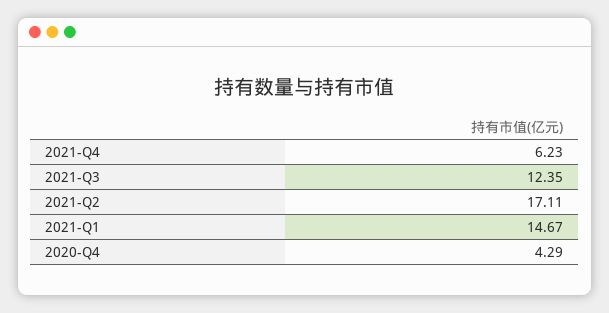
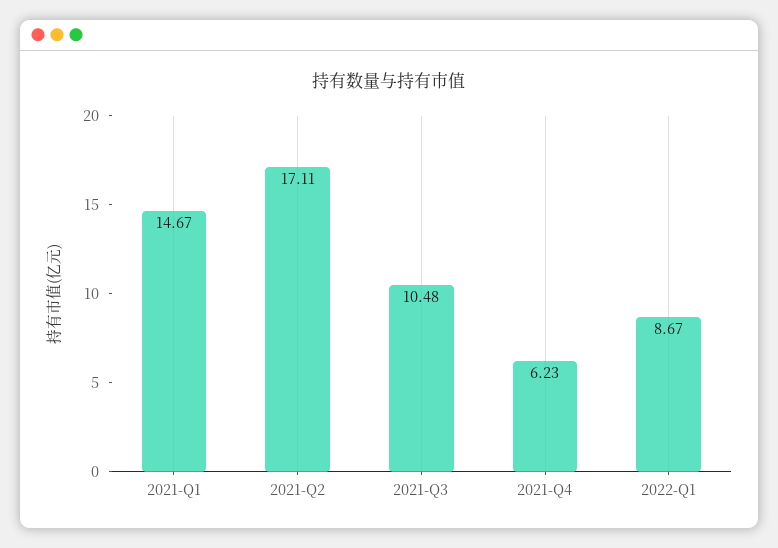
2021-Q3: 12.35 -> 10.48
2020-Q4: 4.29 -> none
2022-Q1: none -> 8.67

